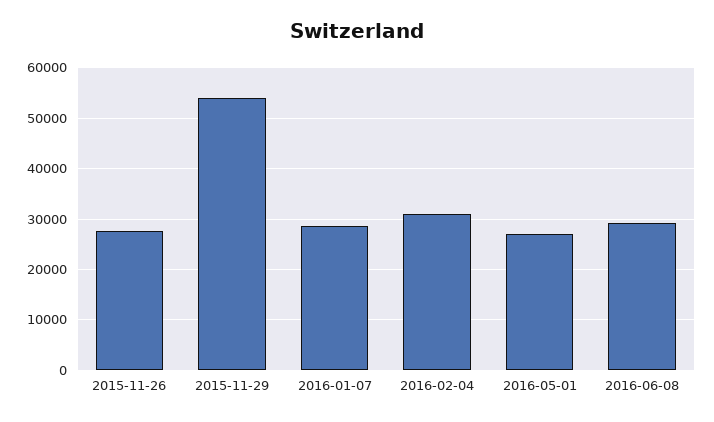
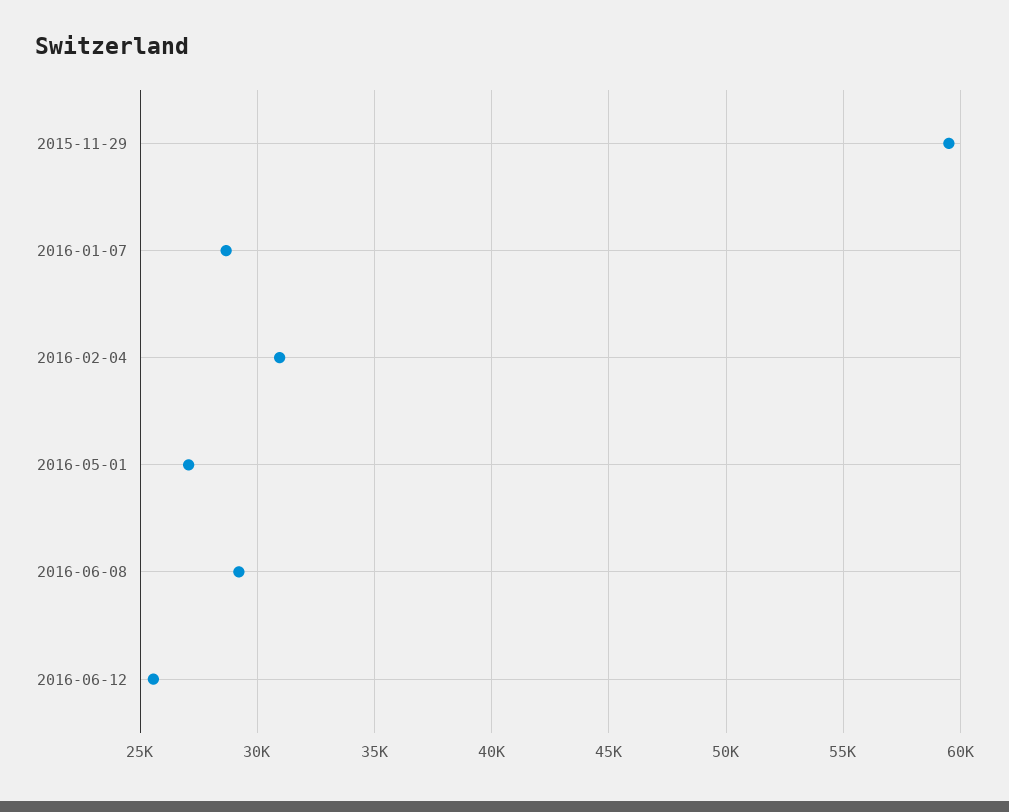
2015-11-26: 28000 -> none
2015-11-29: 54000 -> 59500
2016-06-12: none -> 25500

